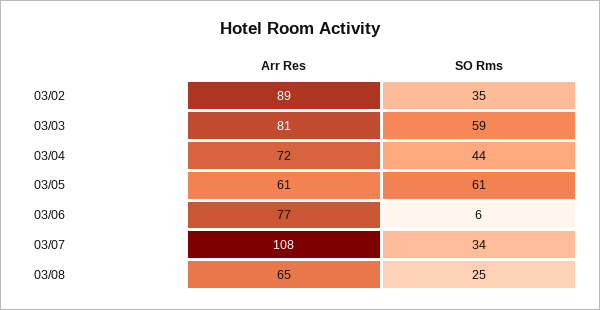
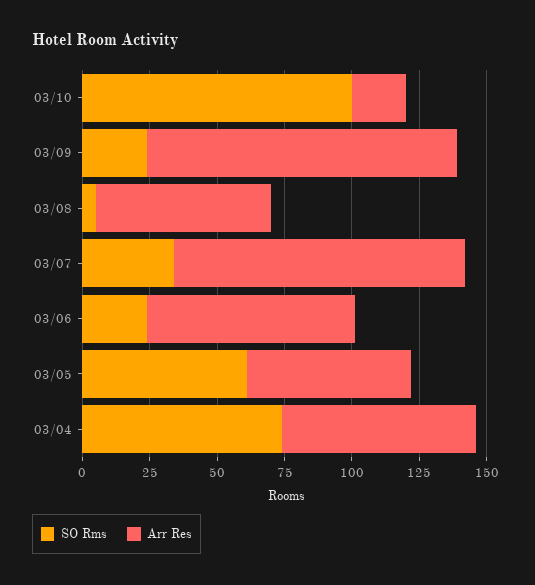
Arr Res, 03/02: 89 -> none
SO Rms, 03/02: 35 -> none
Arr Res, 03/03: 81 -> none
SO Rms, 03/03: 59 -> none
SO Rms, 03/04: 44 -> 75
SO Rms, 03/06: 6 -> 25
SO Rms, 03/08: 25 -> 5
SO Rms, 03/10: none -> 100
Arr Res, 03/10: none -> 20
SO Rms, 03/09: none -> 25
Arr Res, 03/09: none -> 115

